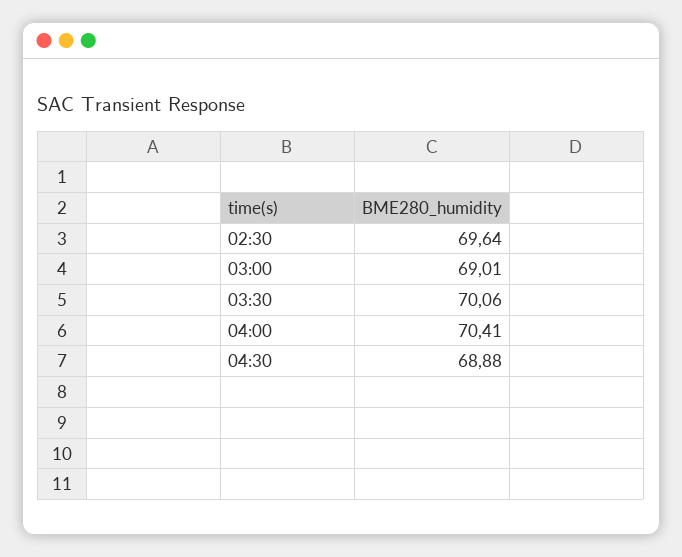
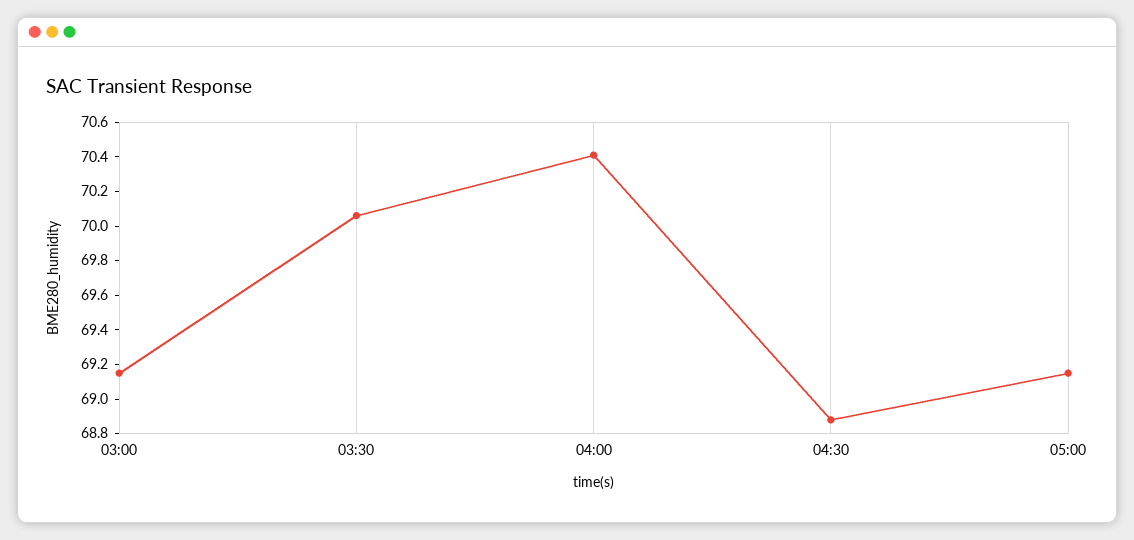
02:30: 69.64 -> none
03:00: 69.01 -> 69.15
05:00: none -> 69.15

